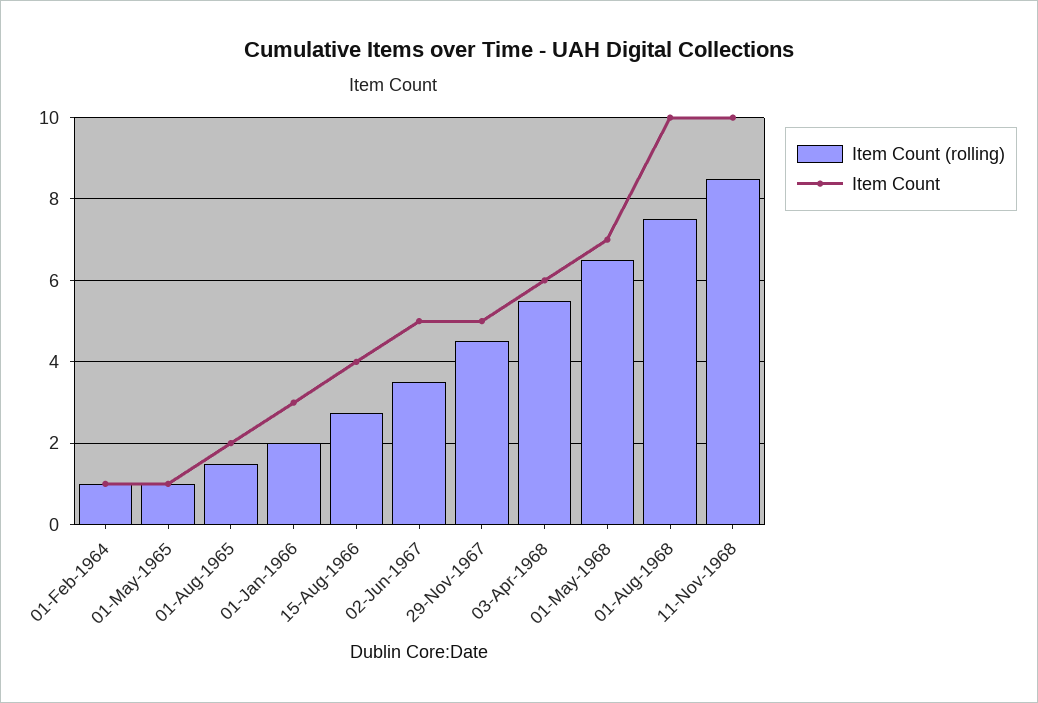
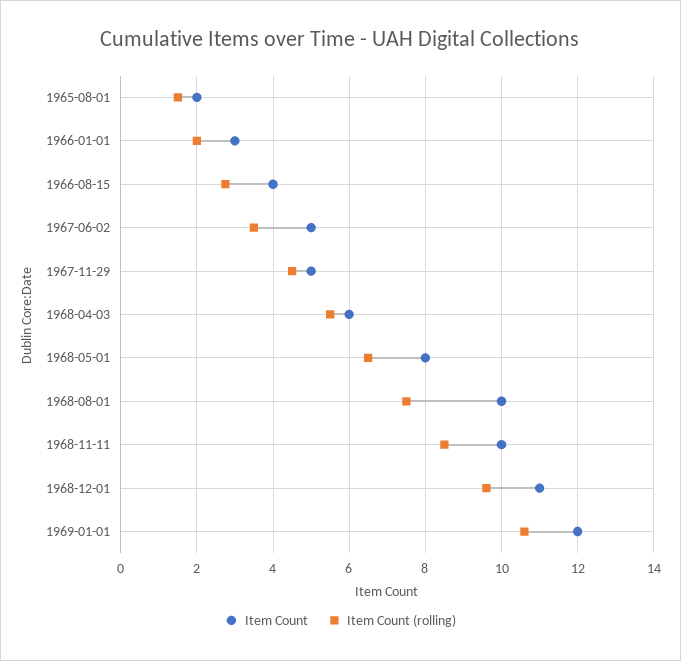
Item Count (rolling), 01-Feb-1964: 1 -> none
Item Count, 01-Feb-1964: 1 -> none
Item Count (rolling), 01-May-1965: 1 -> none
Item Count, 01-May-1965: 1 -> none
Item Count, 01-May-1968: 7 -> 8
Item Count, 1968-12-01: none -> 11
Item Count (rolling), 1968-12-01: none -> 9.6
Item Count, 1969-01-01: none -> 12
Item Count (rolling), 1969-01-01: none -> 10.6

